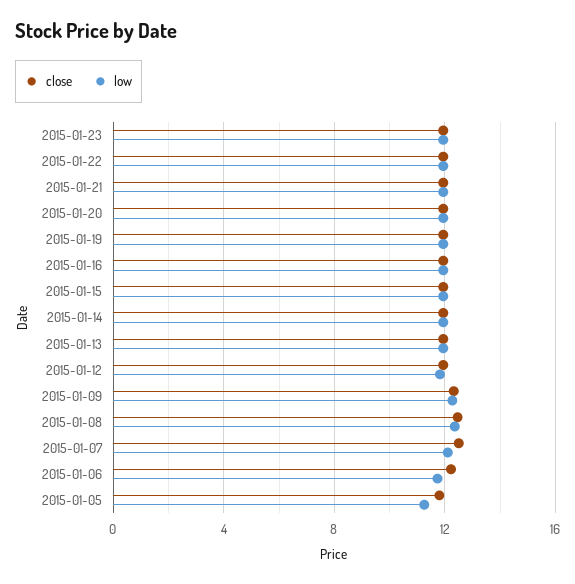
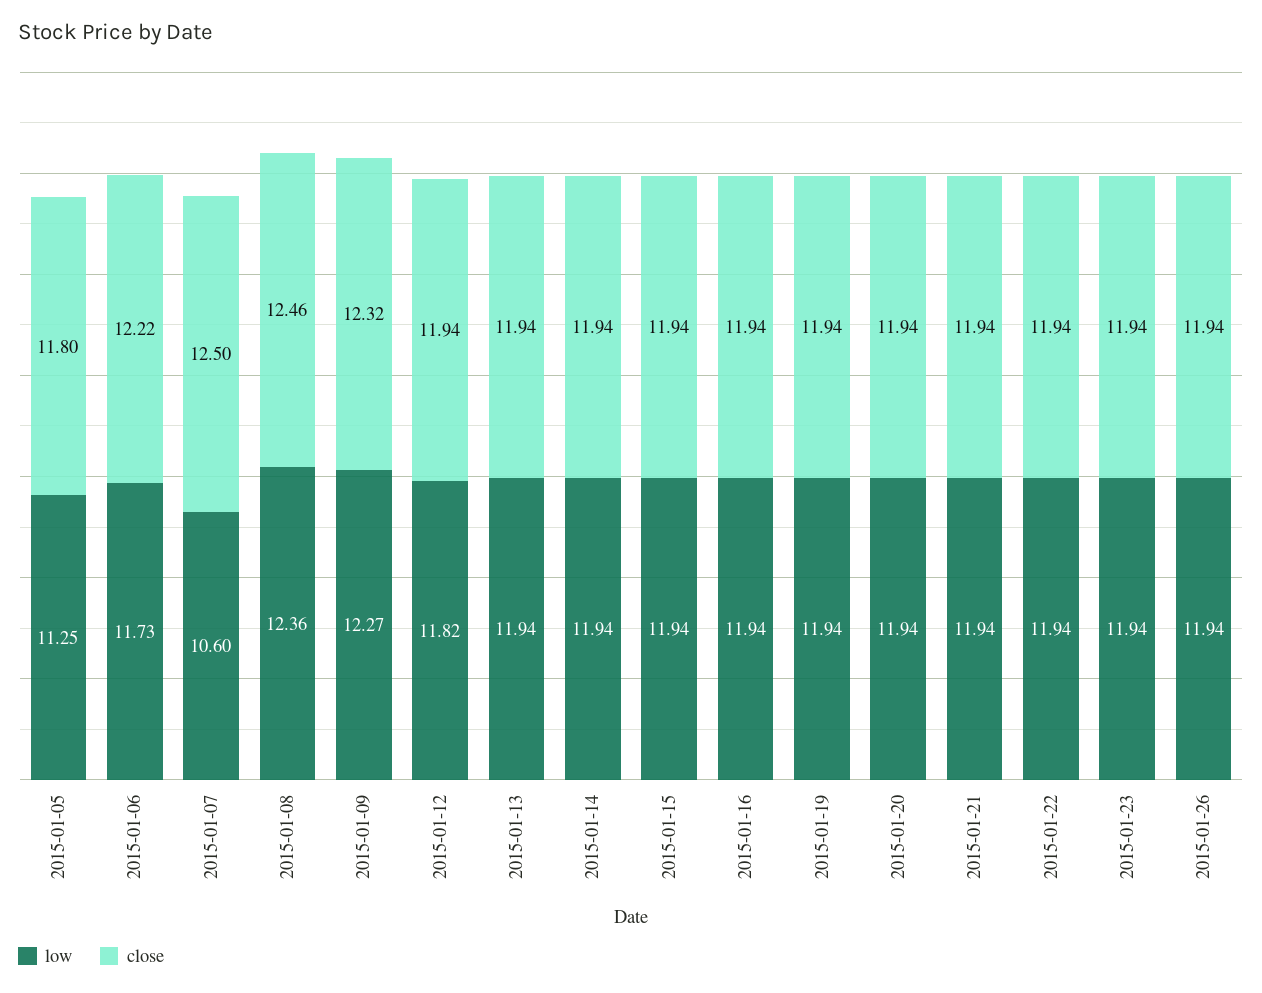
low, 2015-01-07: 12 -> 10.6
low, 2015-01-26: none -> 11.94
close, 2015-01-26: none -> 11.94

